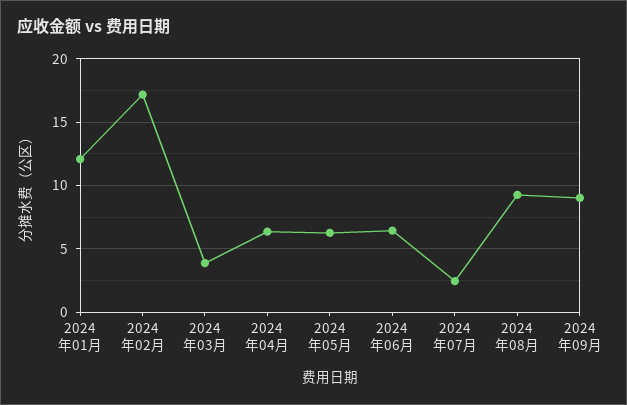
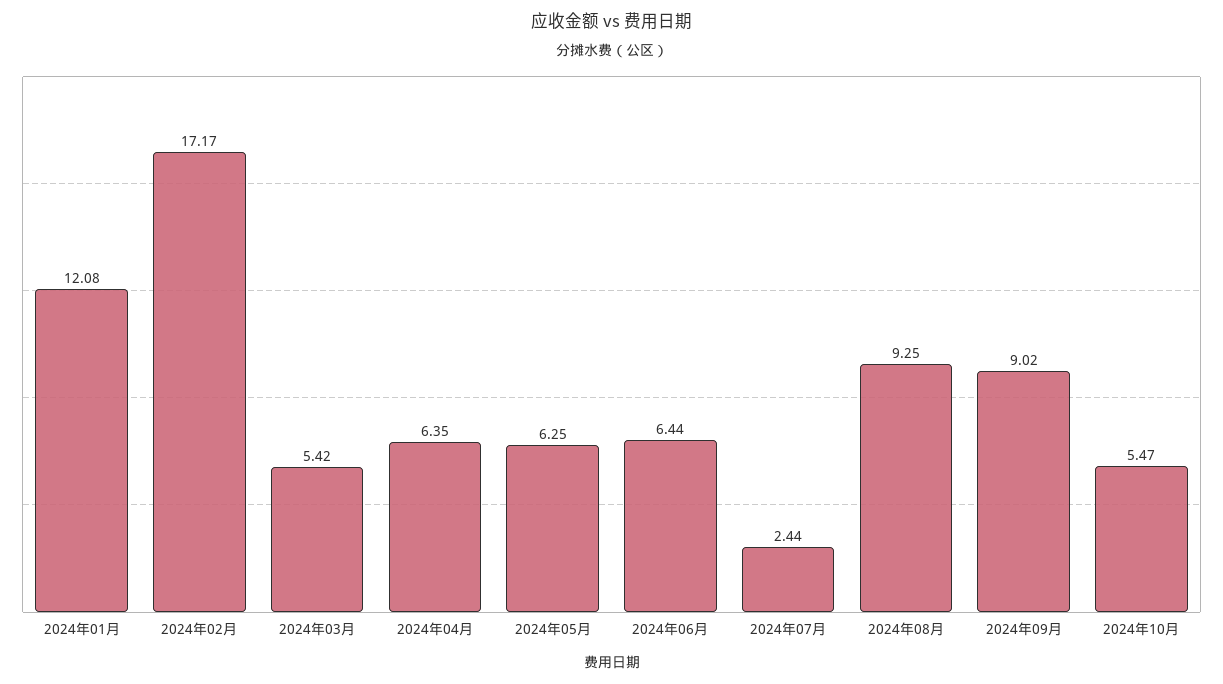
2024年03月: 4 -> 5.42
2024年10月: none -> 5.47

